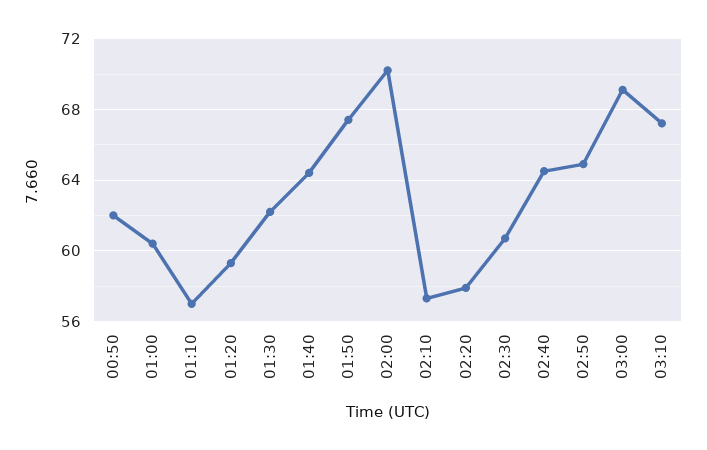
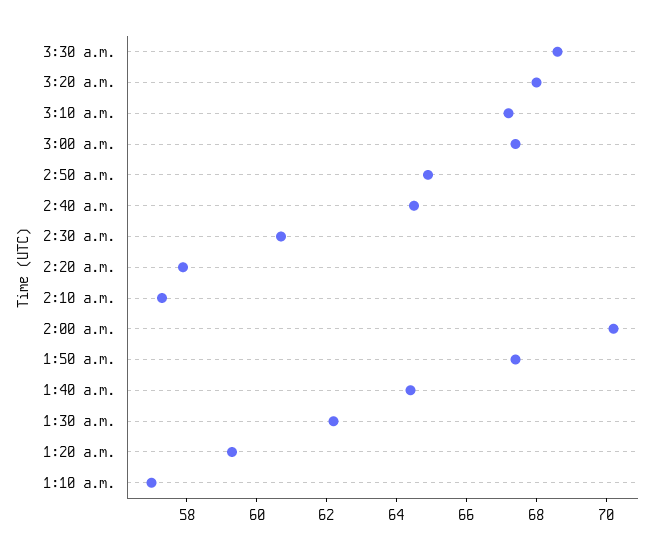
00:50: 62 -> none
01:00: 60.5 -> none
03:00: 69 -> 67.5
3:30 a.m.: none -> 68.5
3:20 a.m.: none -> 68

